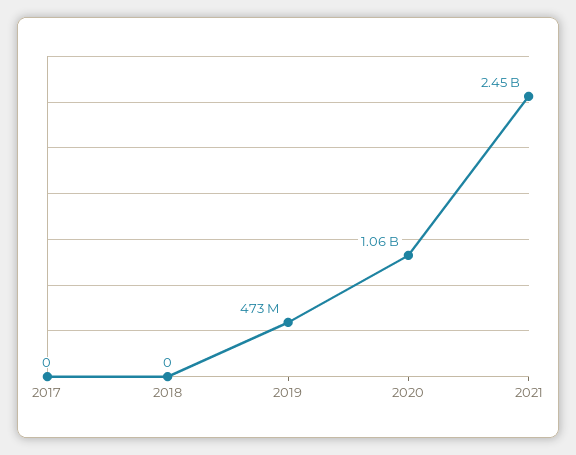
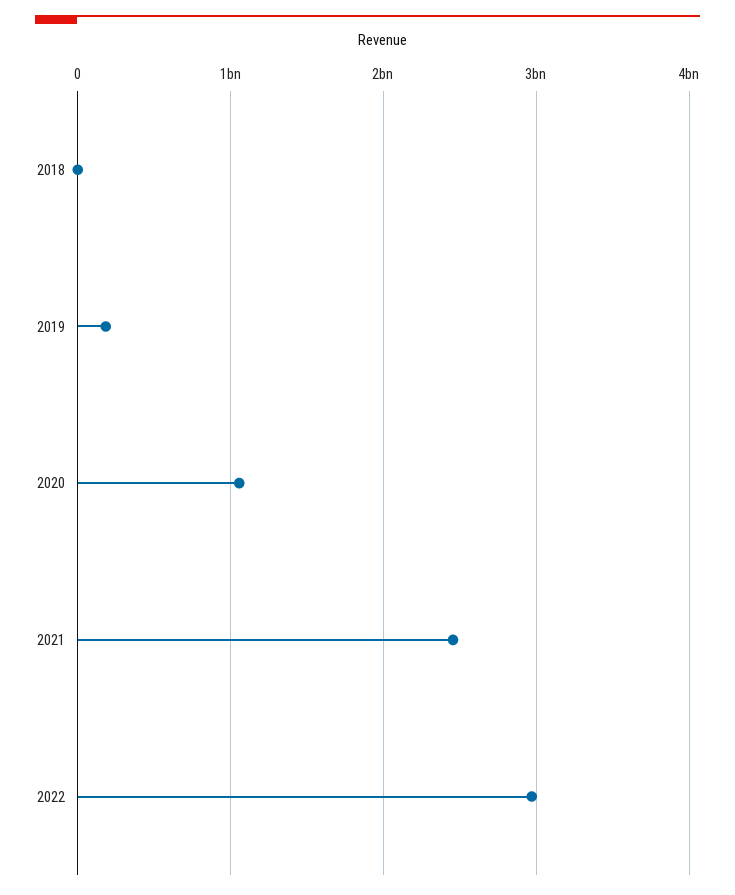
2017: 0 -> none
2019: 473000000 -> 200000000
2022: none -> 3000000000

